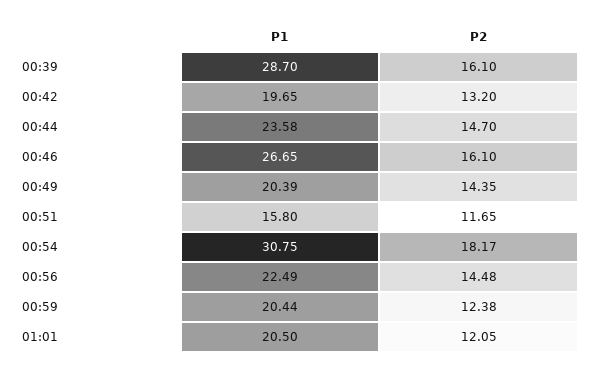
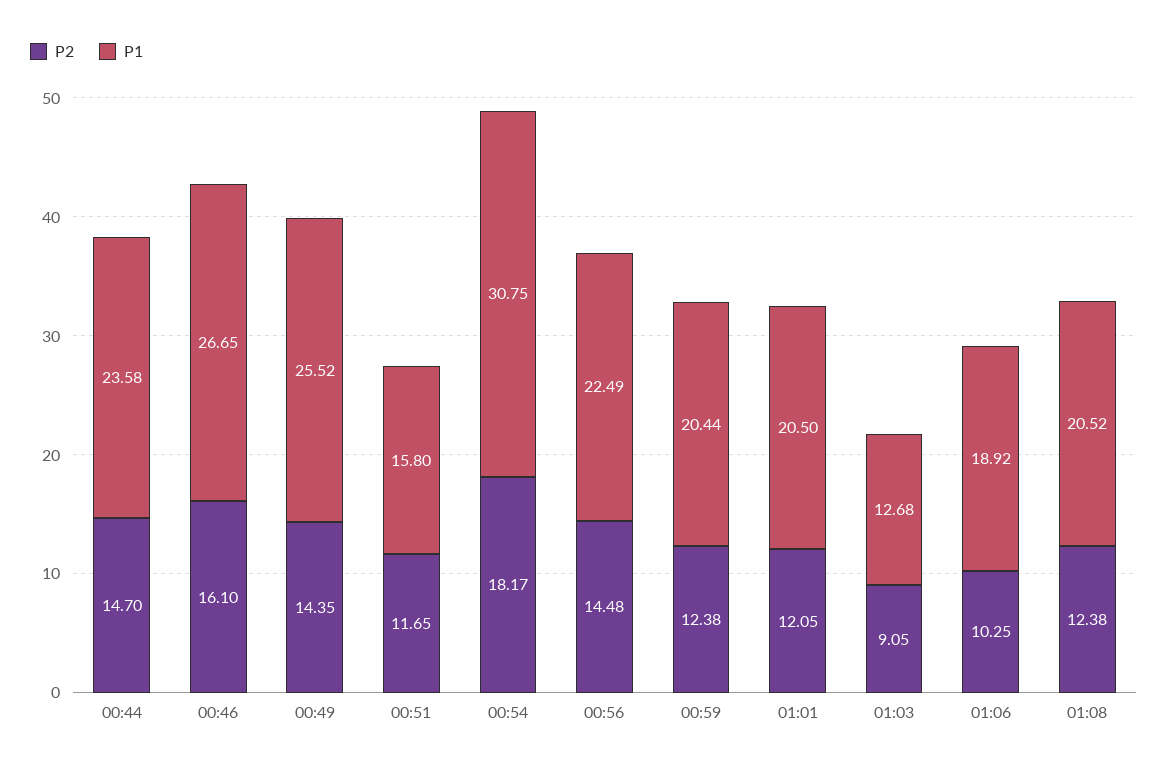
P1, 00:39: 28.7 -> none
P2, 00:39: 16.1 -> none
P1, 00:42: 19.65 -> none
P2, 00:42: 13.2 -> none
P1, 00:49: 20.39 -> 25.52
P2, 01:03: none -> 9.05
P1, 01:03: none -> 12.68
P2, 01:06: none -> 10.25
P1, 01:06: none -> 18.92
P2, 01:08: none -> 12.38
P1, 01:08: none -> 20.52

